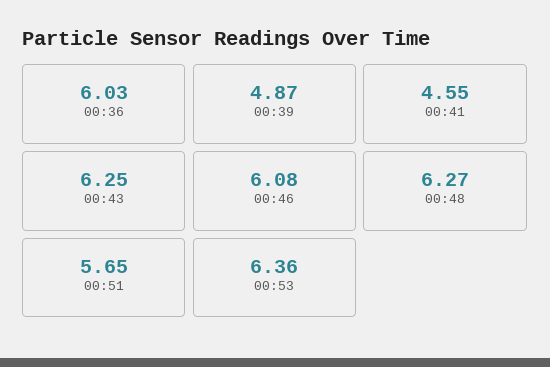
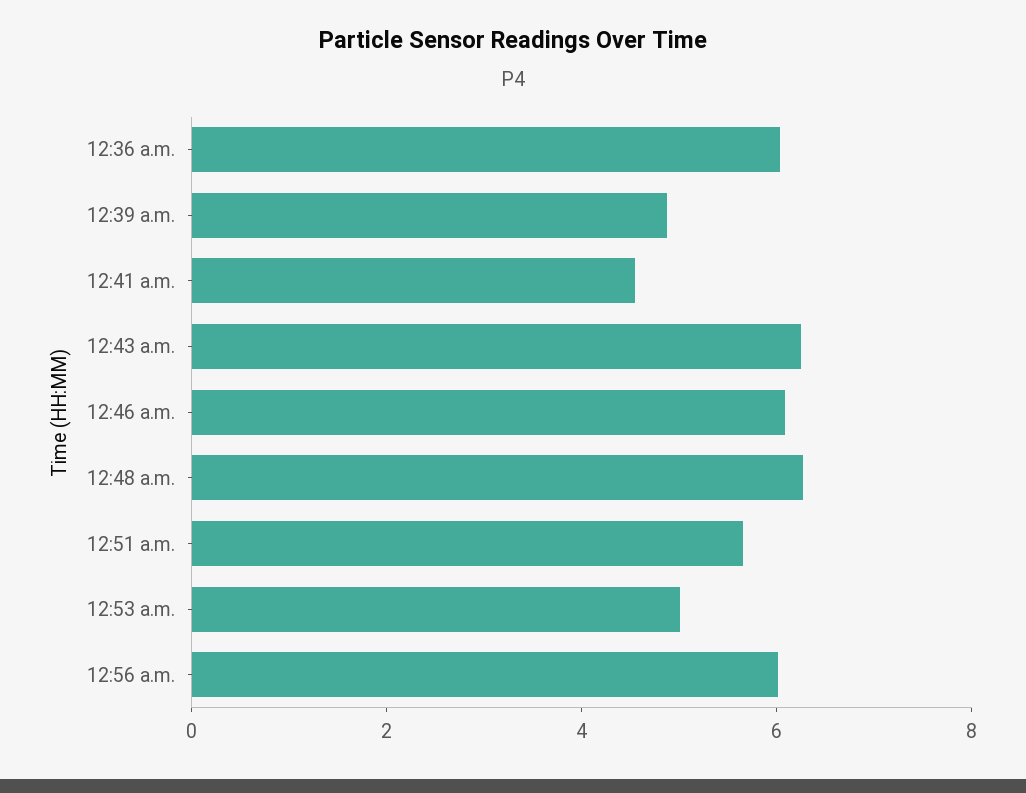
00:53: 6.36 -> 5
12:56 a.m.: none -> 6

